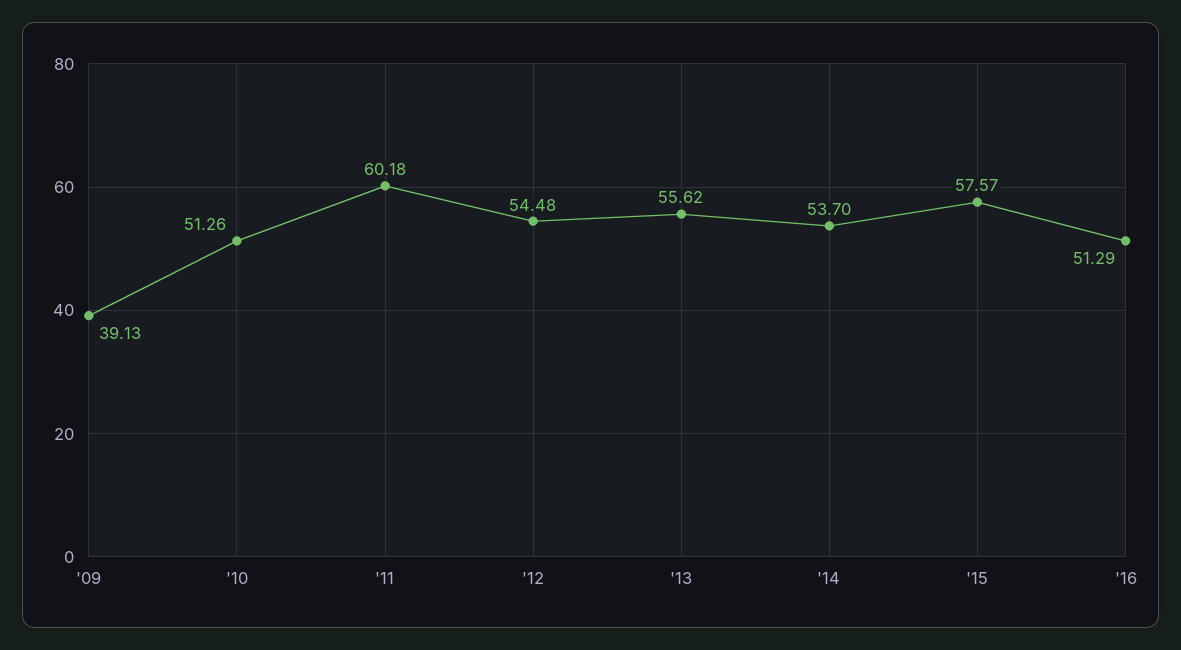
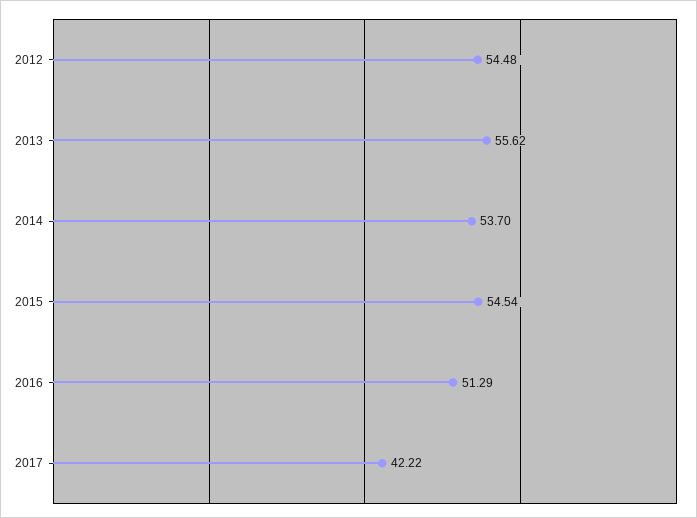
'09: 39.13 -> none
'10: 51.26 -> none
'11: 60.18 -> none
'15: 57.57 -> 54.54
2017: none -> 42.22

